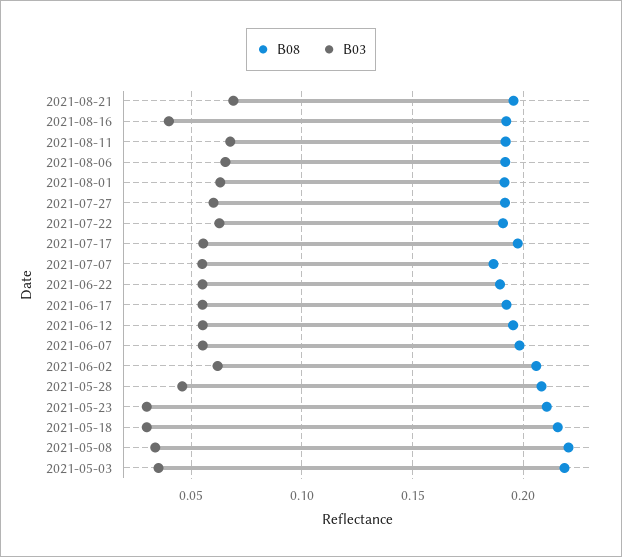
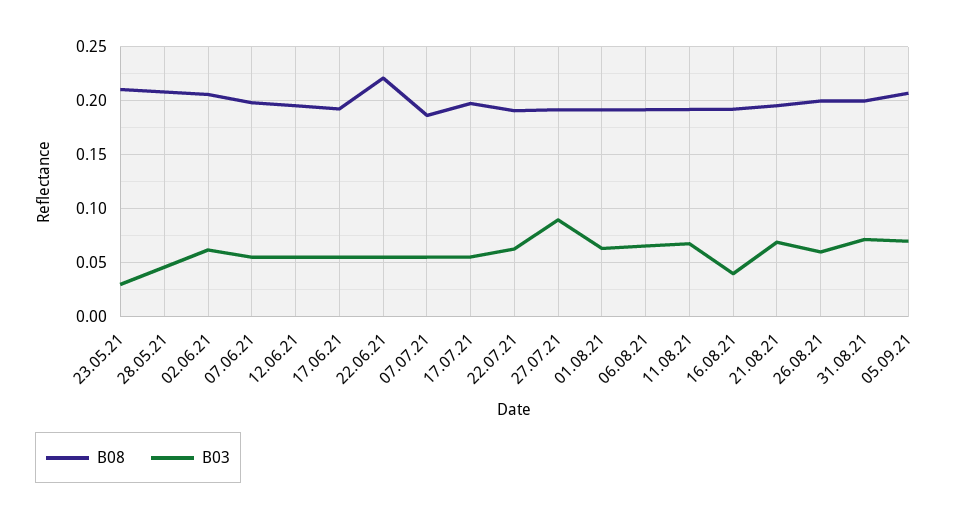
B03, 2021-07-27: 0.06 -> 0.09
B08, 2021-06-22: 0.19 -> 0.22
B08, 2021-05-18: 0.215 -> none
B03, 2021-05-18: 0.03 -> none
B08, 2021-05-08: 0.22 -> none
B03, 2021-05-08: 0.035 -> none
B08, 2021-05-03: 0.22 -> none
B03, 2021-05-03: 0.035 -> none
B08, 26.08.21: none -> 0.2
B03, 26.08.21: none -> 0.06
B08, 31.08.21: none -> 0.2
B03, 31.08.21: none -> 0.07
B08, 05.09.21: none -> 0.21
B03, 05.09.21: none -> 0.07

